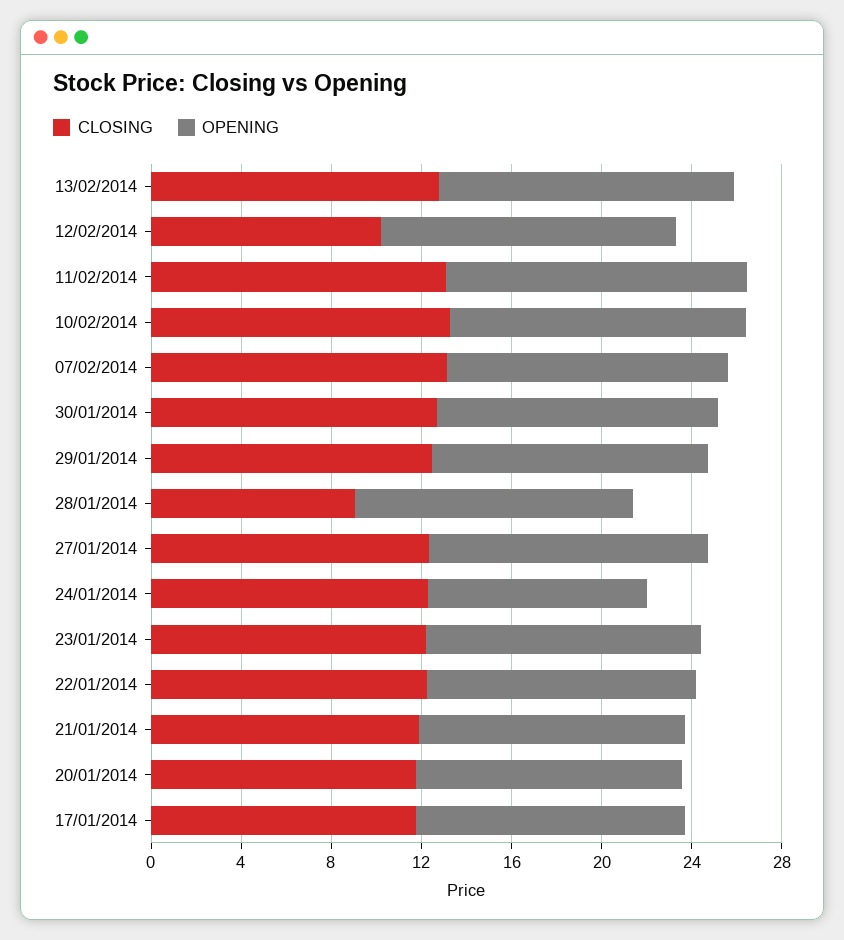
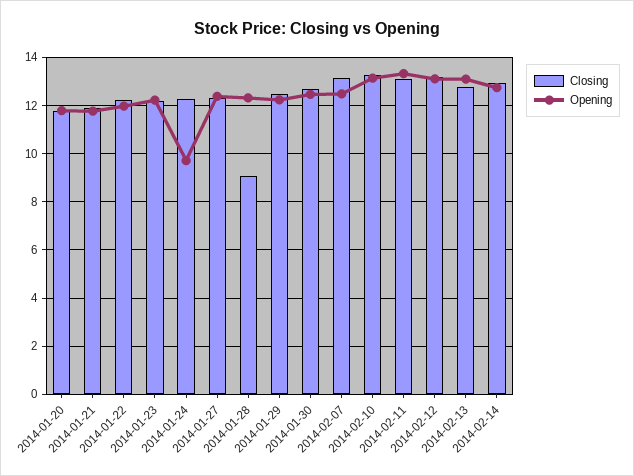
CLOSING, 12/02/2014: 10 -> 13.25
CLOSING, 17/01/2014: 12 -> none
OPENING, 17/01/2014: 12 -> none
CLOSING, 2014-02-14: none -> 13
OPENING, 2014-02-14: none -> 12.75

